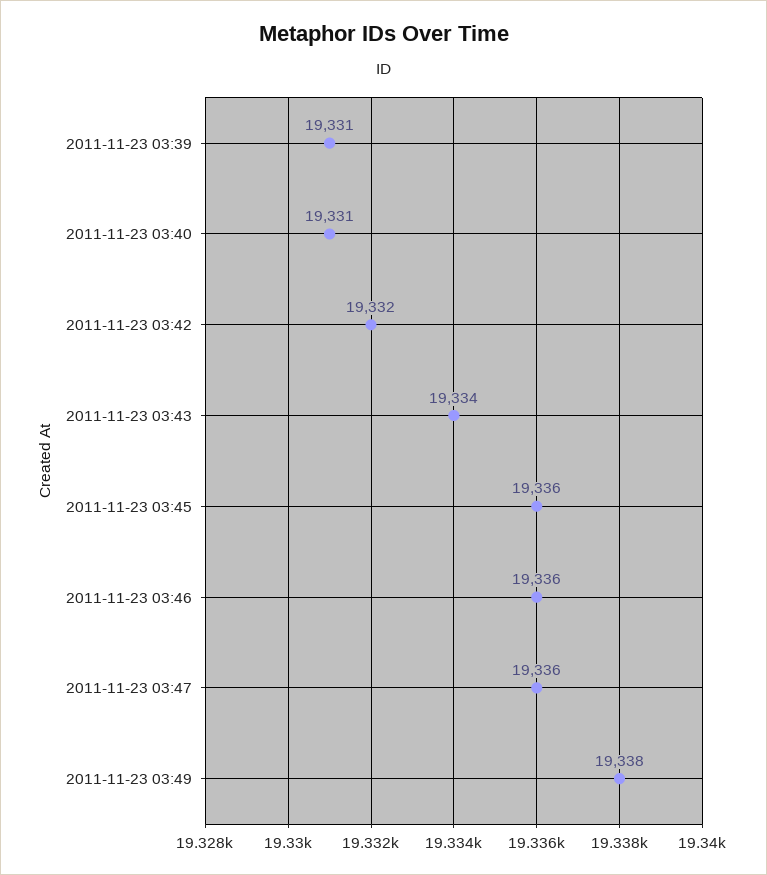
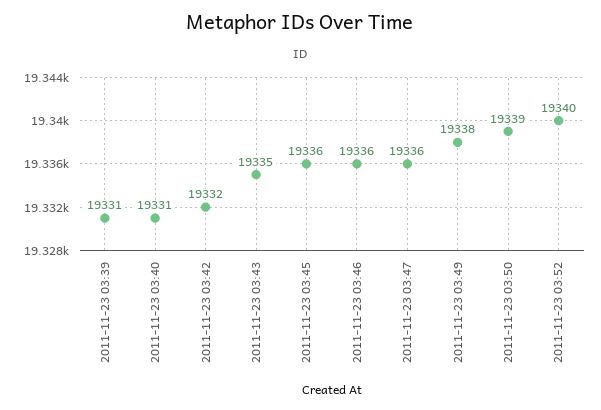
2011-11-23 03:43: 19334 -> 19335
2011-11-23 03:50: none -> 19339
2011-11-23 03:52: none -> 19340

